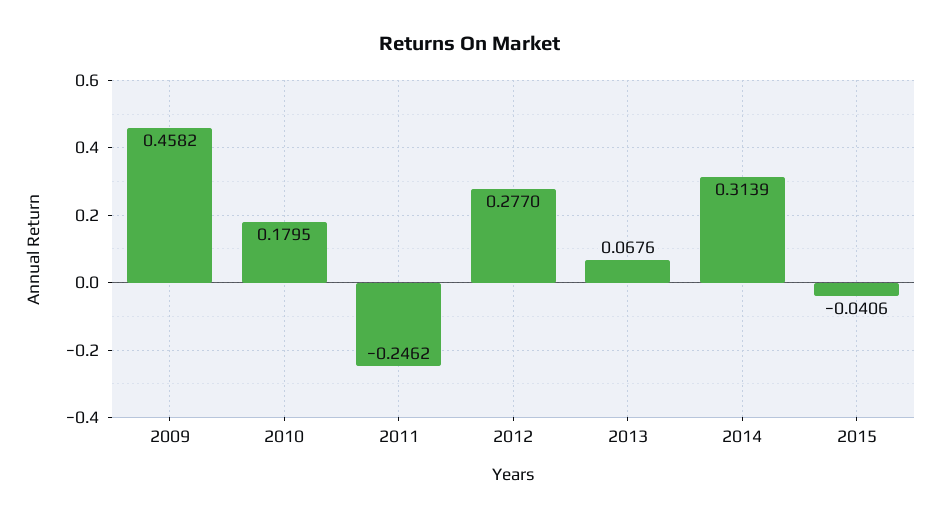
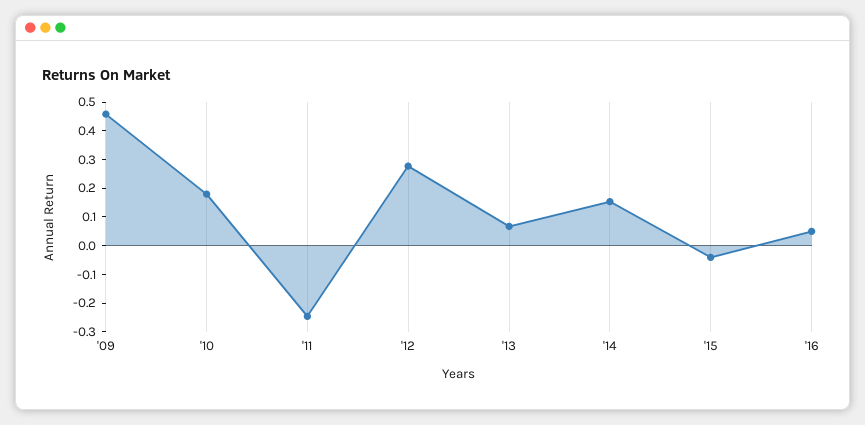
2014: 0.3139 -> 0.15
'16: none -> 0.05

